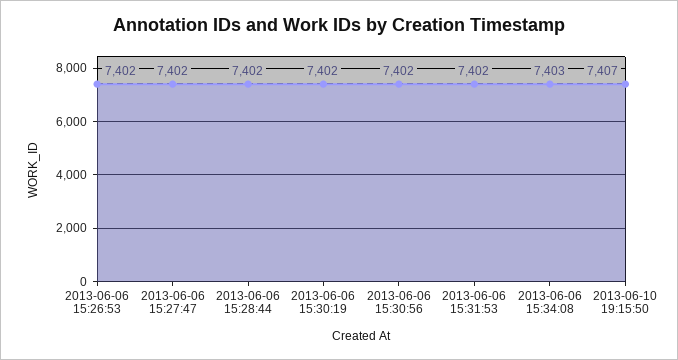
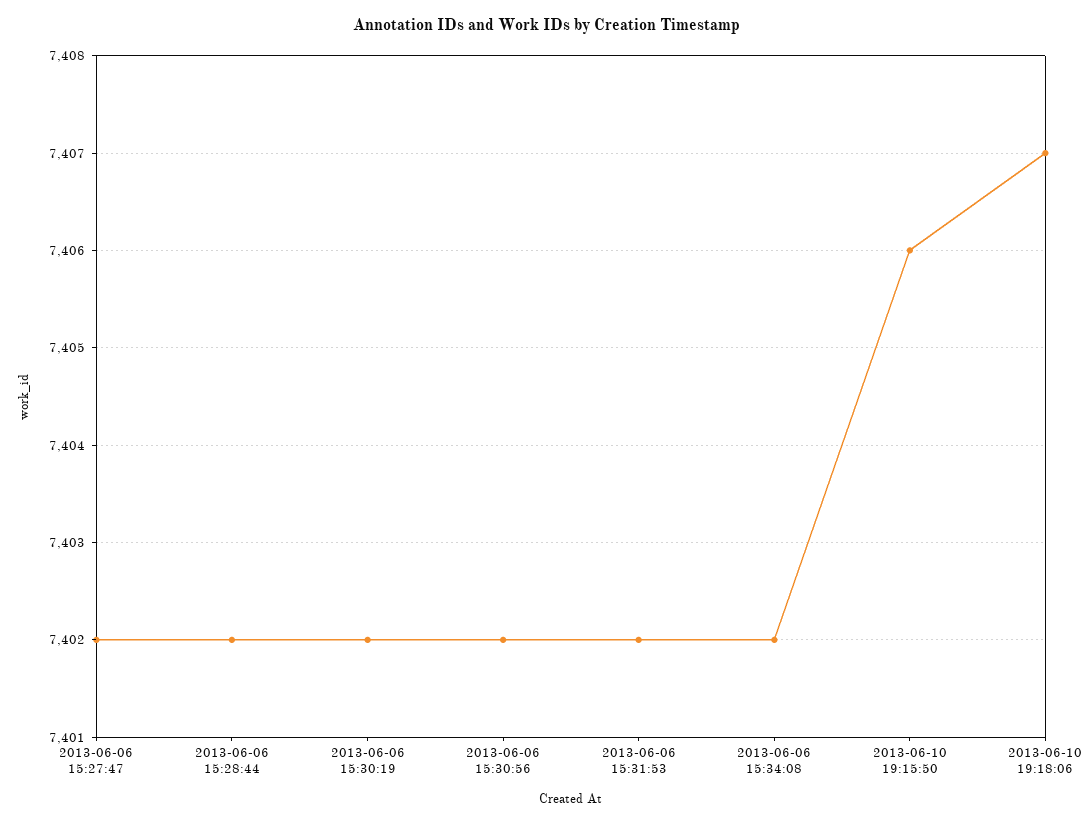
2013-06-06 15:26:53: 7402 -> none
2013-06-06 15:34:08: 7403 -> 7402
2013-06-10 19:15:50: 7407 -> 7406
2013-06-10 19:18:06: none -> 7407

